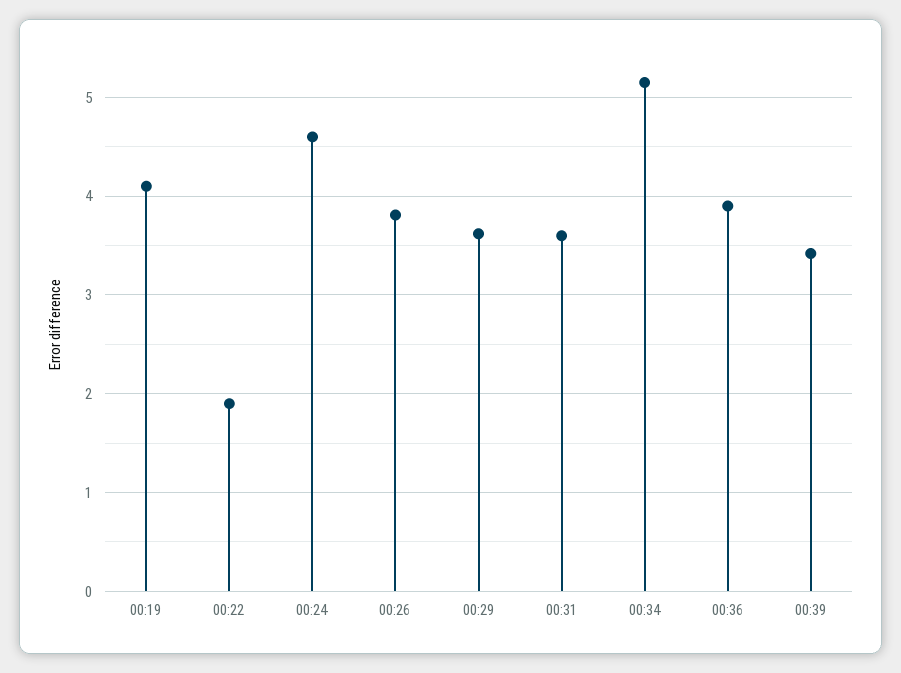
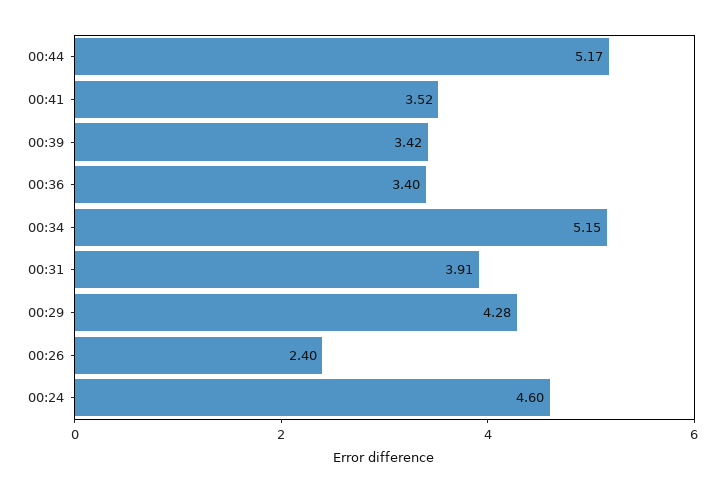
00:19: 4.1 -> none
00:22: 1.9 -> none
00:26: 3.8 -> 2.4
00:29: 3.6 -> 4.28
00:31: 3.6 -> 3.91
00:36: 3.9 -> 3.4
00:44: none -> 5.17
00:41: none -> 3.52

